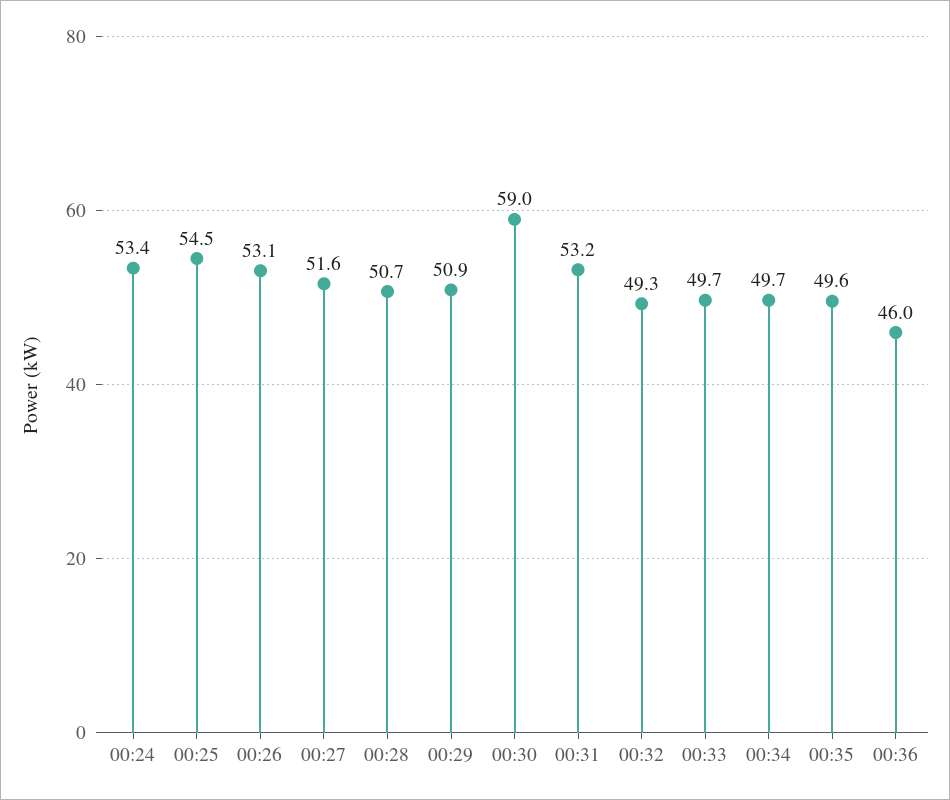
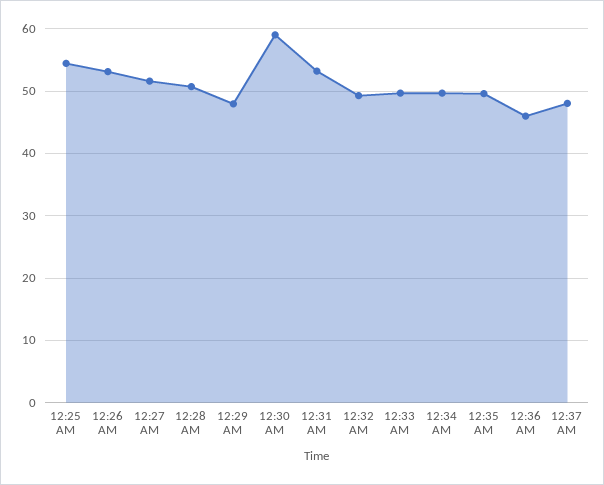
00:24: 53.4 -> none
00:29: 50.9 -> 48
12:37 AM: none -> 48

